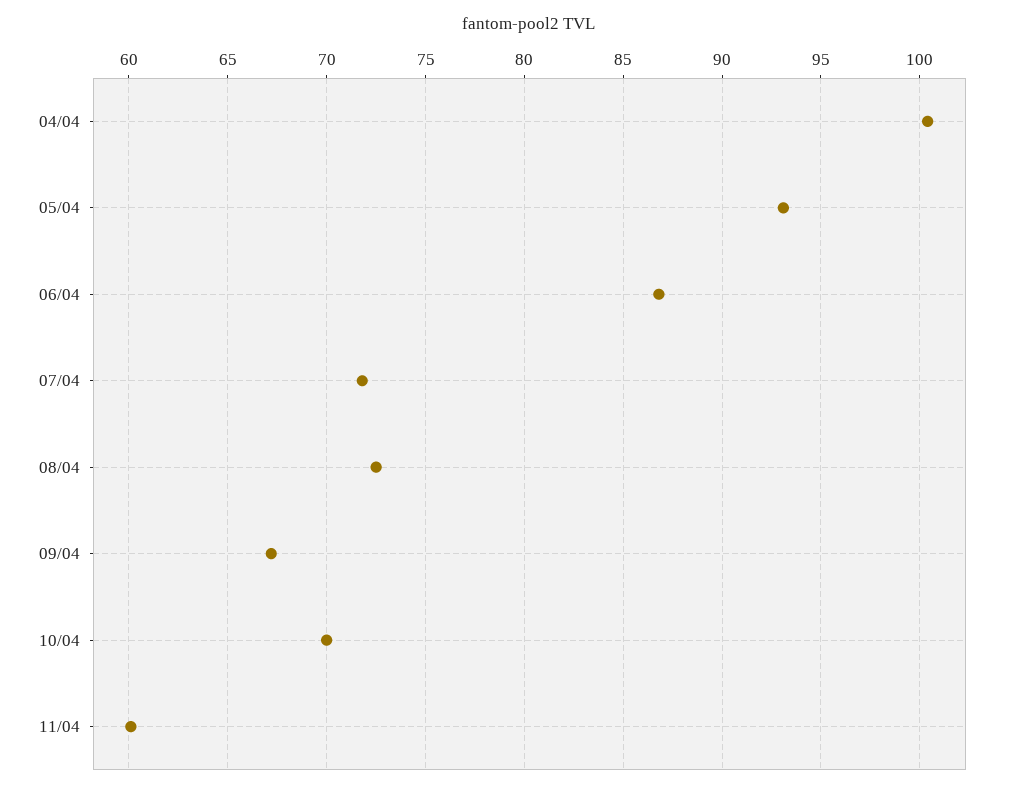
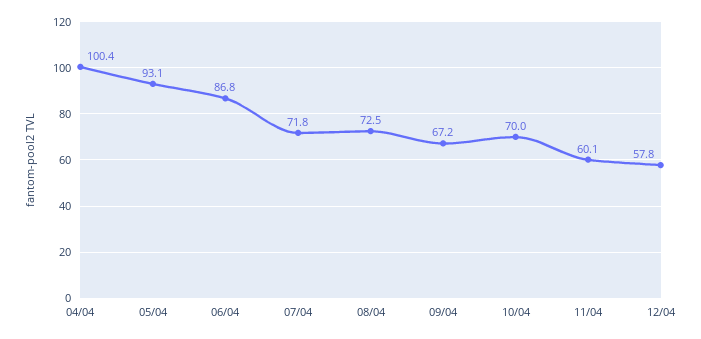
12/04: none -> 57.8

